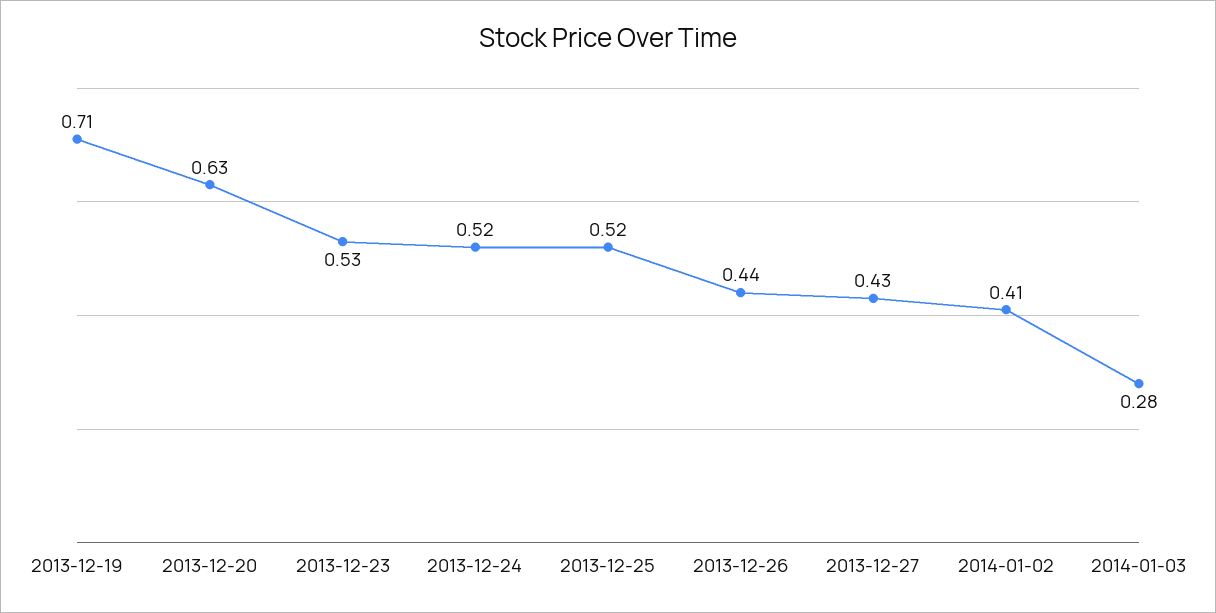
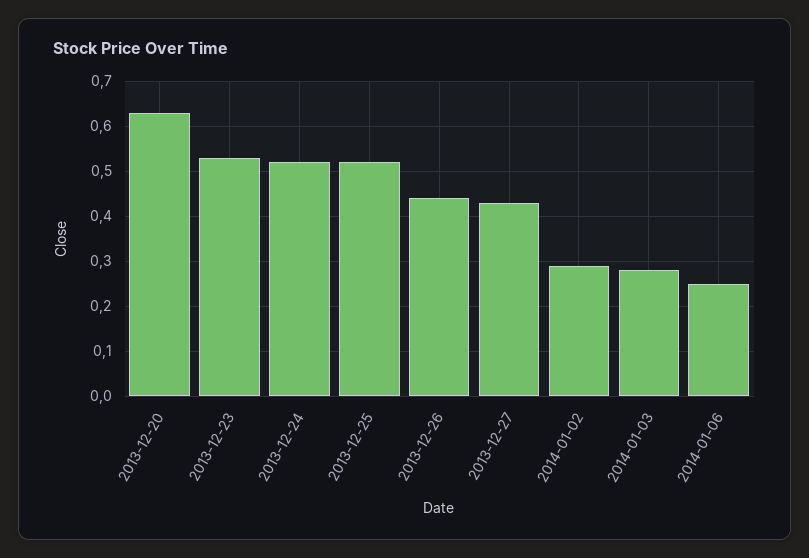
2013-12-19: 0.71 -> none
2014-01-02: 0.41 -> 0.3
2014-01-06: none -> 0.25

